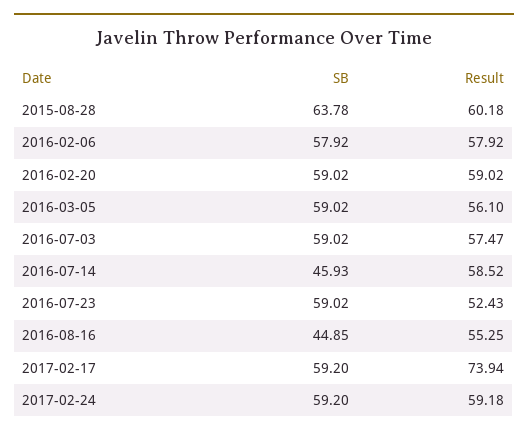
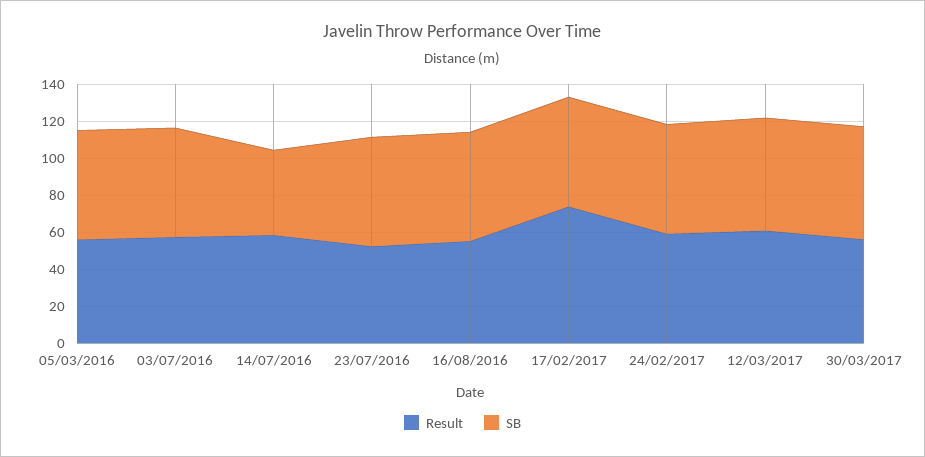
SB, 2015-08-28: 63.78 -> none
Result, 2015-08-28: 60.18 -> none
SB, 2016-02-06: 57.92 -> none
Result, 2016-02-06: 57.92 -> none
SB, 2016-02-20: 59.02 -> none
Result, 2016-02-20: 59.02 -> none
SB, 2016-08-16: 44.85 -> 60
Result, 12/03/2017: none -> 60
SB, 12/03/2017: none -> 60
Result, 30/03/2017: none -> 55
SB, 30/03/2017: none -> 60

